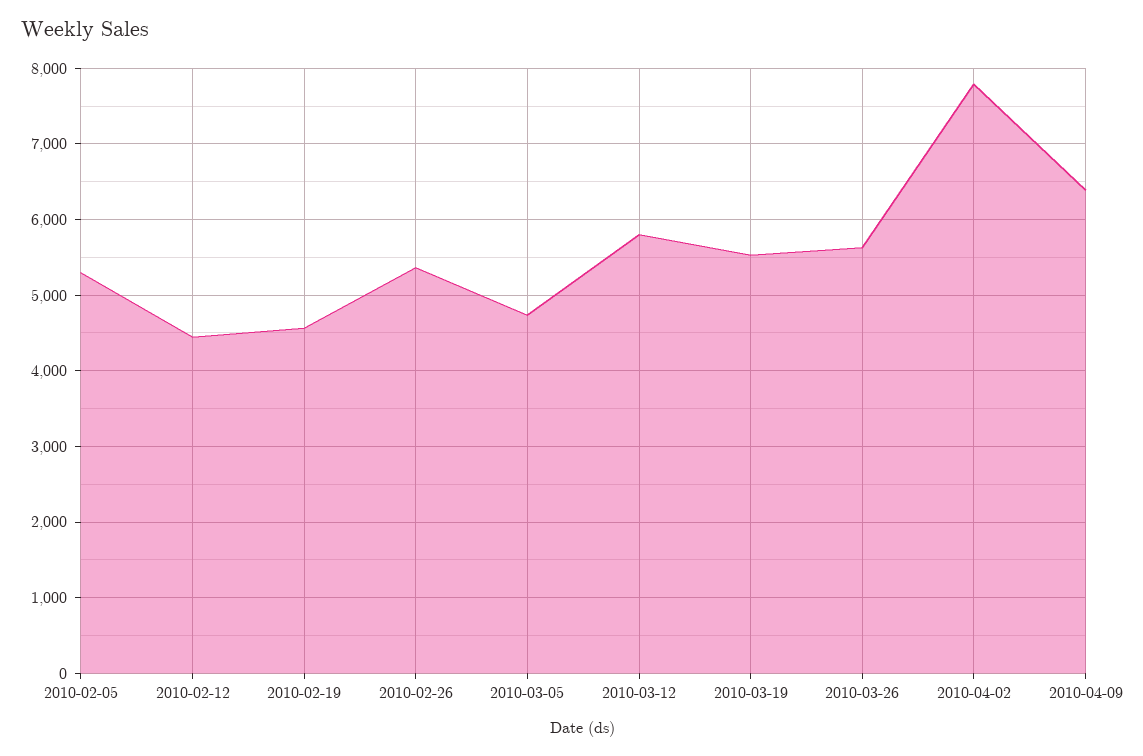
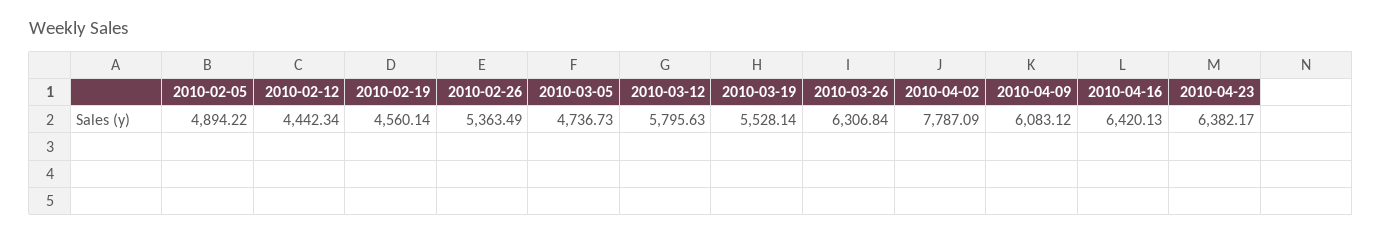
2010-02-05: 5300 -> 4894.22
2010-03-26: 5600 -> 6306.84
2010-04-09: 6400 -> 6083.12
2010-04-16: none -> 6420.13
2010-04-23: none -> 6382.17

